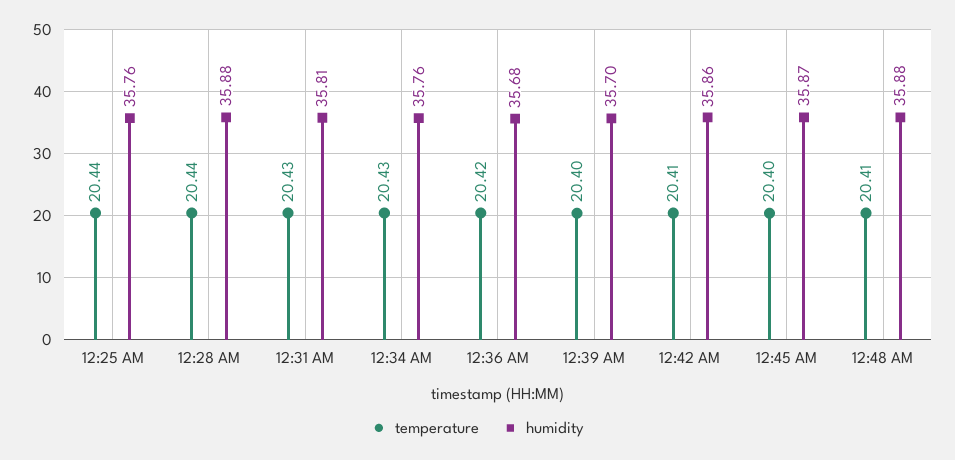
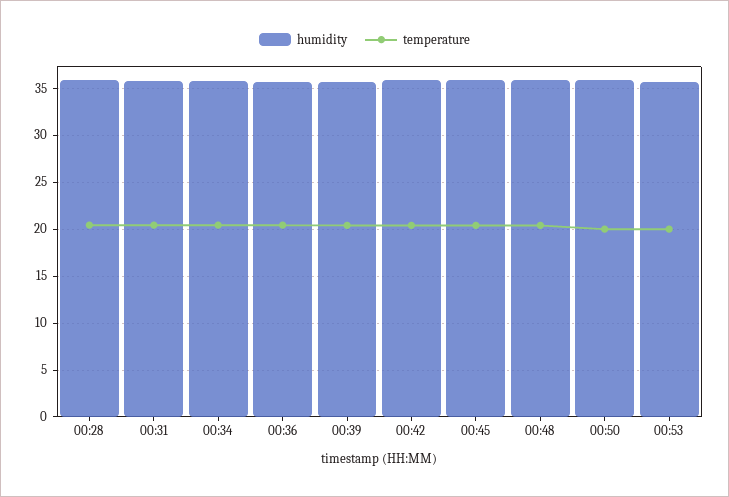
temperature, 12:25 AM: 20.44 -> none
humidity, 12:25 AM: 35.76 -> none
humidity, 00:50: none -> 36
temperature, 00:50: none -> 20
humidity, 00:53: none -> 36
temperature, 00:53: none -> 20

